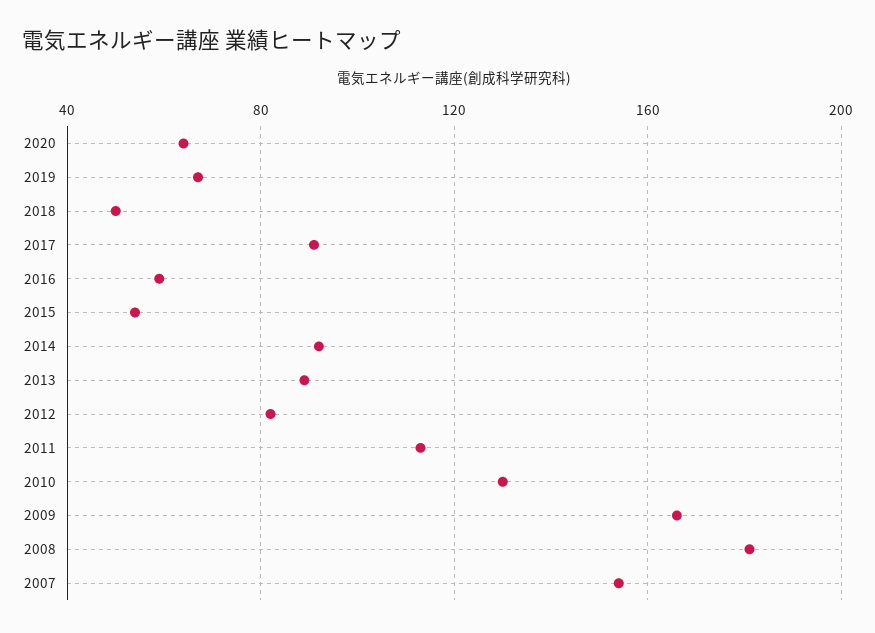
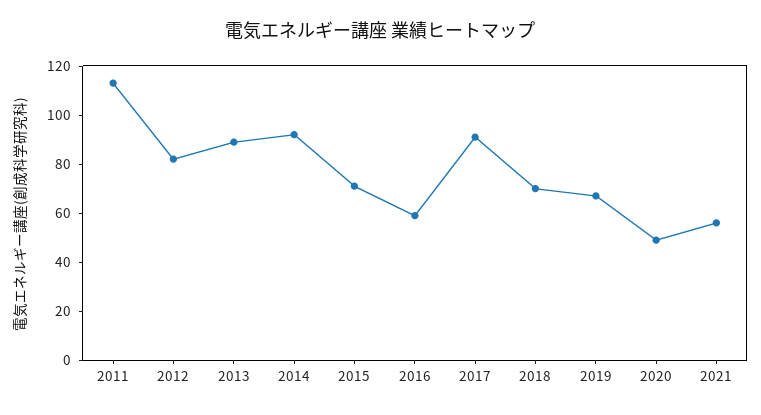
2020: 65 -> 50
2018: 50 -> 70
2015: 55 -> 70
2010: 130 -> none
2009: 165 -> none
2008: 180 -> none
2007: 155 -> none
2021: none -> 55

